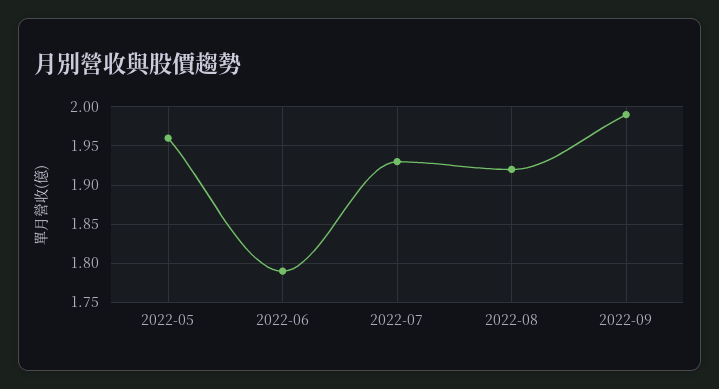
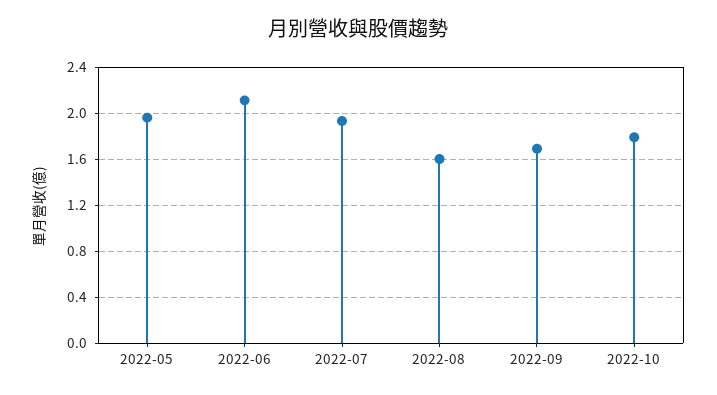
2022-06: 1.79 -> 2.1
2022-08: 1.92 -> 1.6
2022-09: 1.99 -> 1.7
2022-10: none -> 1.8

